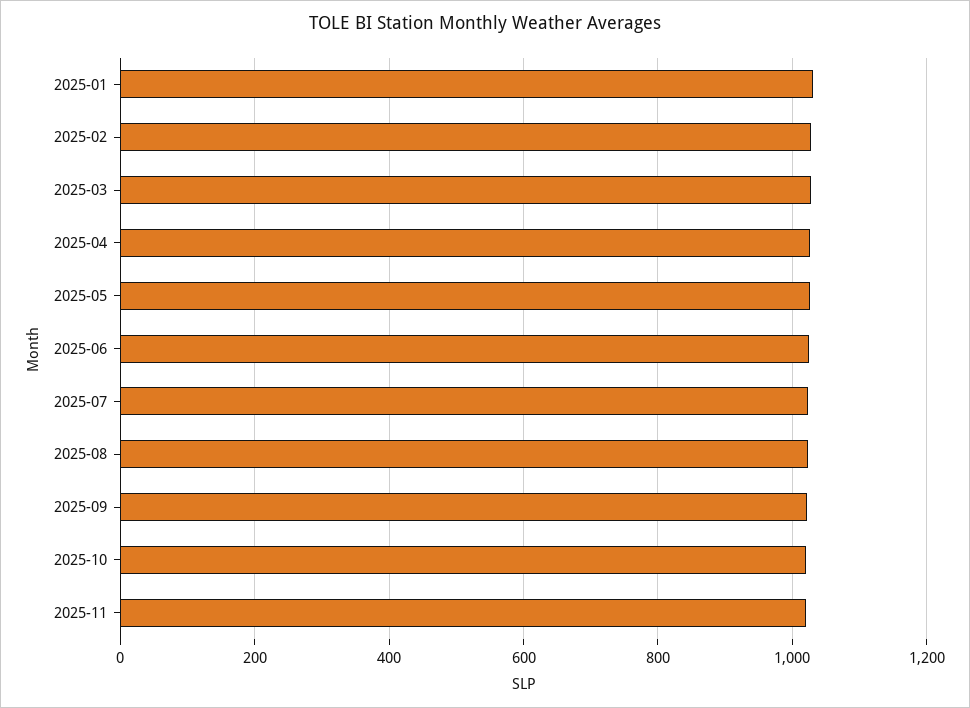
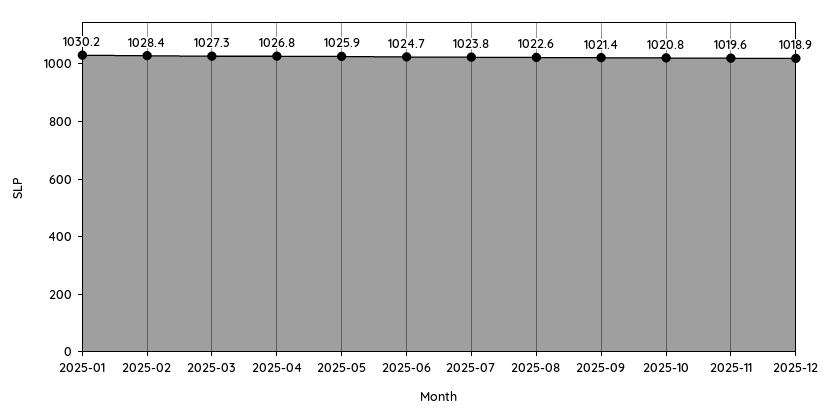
2025-12: none -> 1018.9

